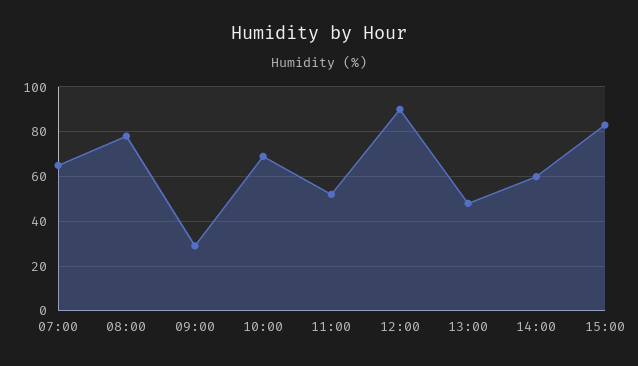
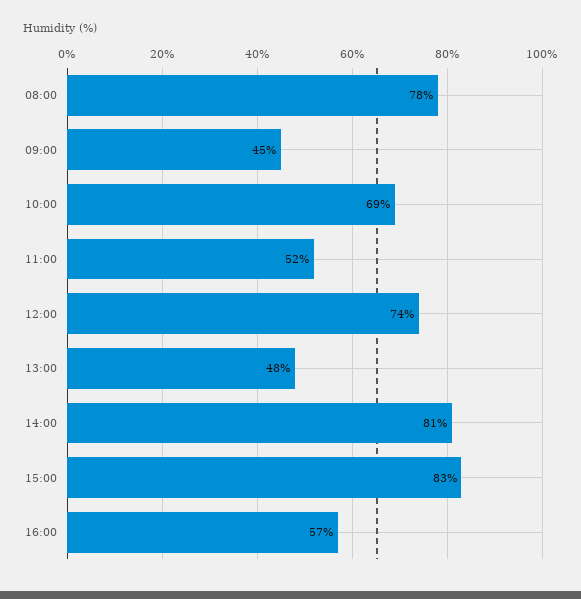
07:00: 65 -> none
09:00: 30 -> 45
12:00: 90 -> 74
14:00: 60 -> 81
16:00: none -> 57

